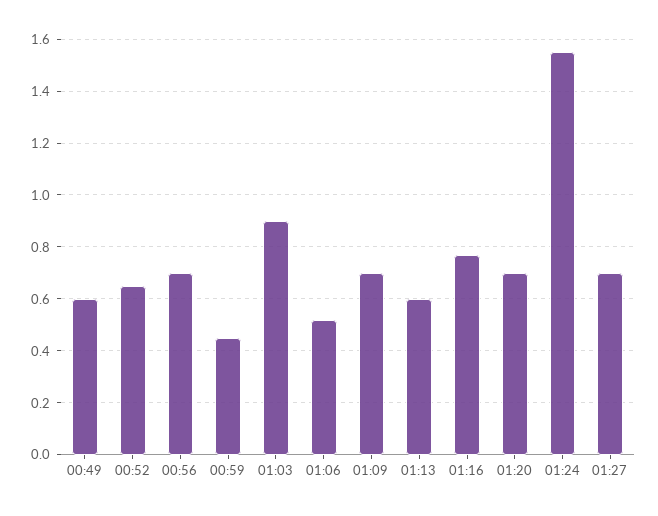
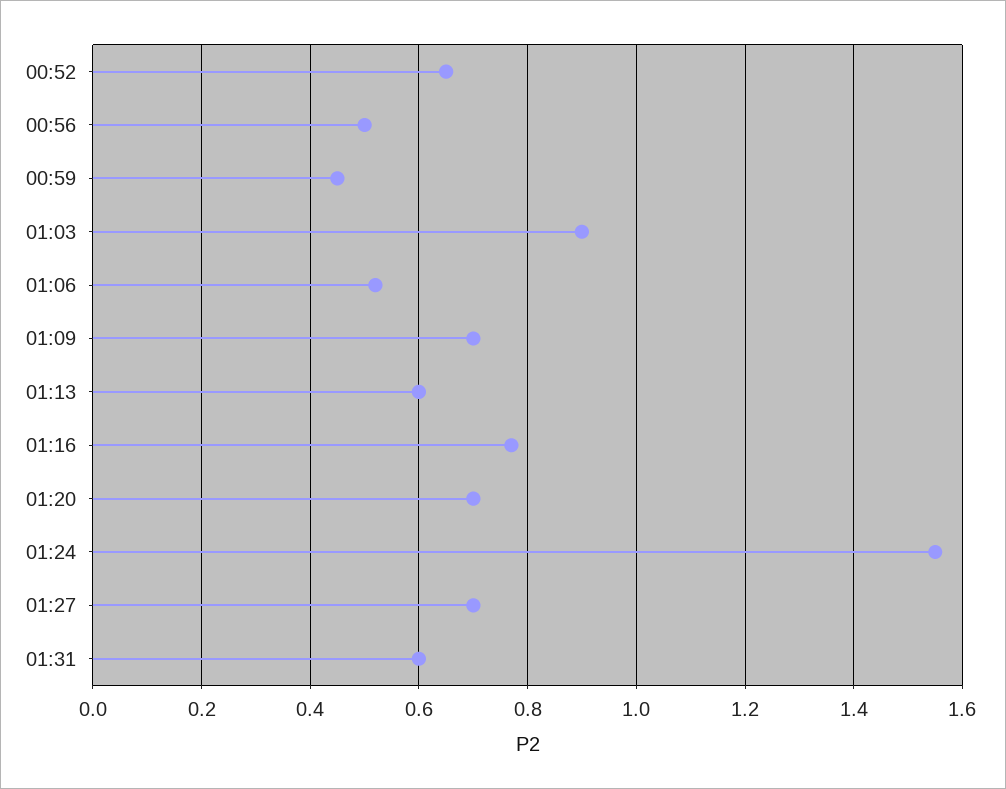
00:49: 0.6 -> none
00:56: 0.7 -> 0.5
01:31: none -> 0.6

